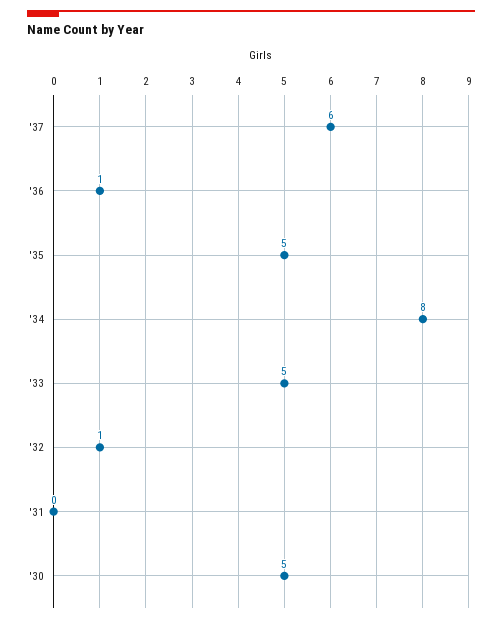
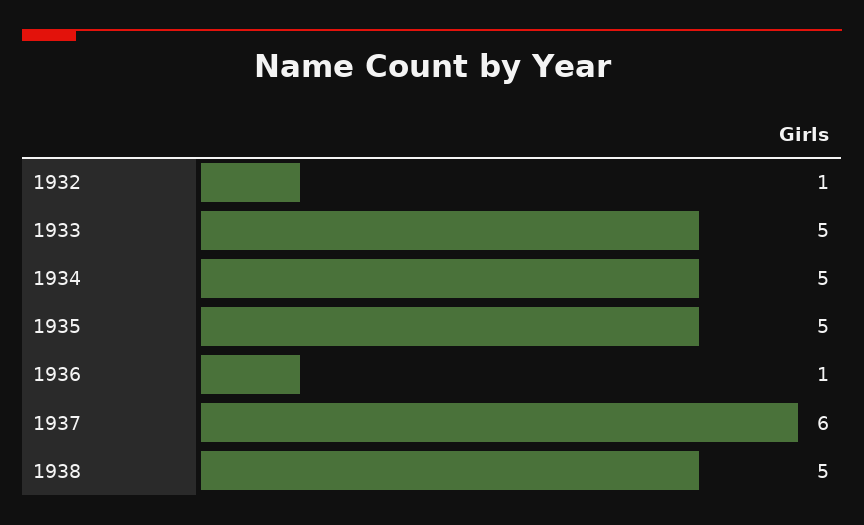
'34: 8 -> 5
'31: 0 -> none
'30: 5 -> none
1938: none -> 5

